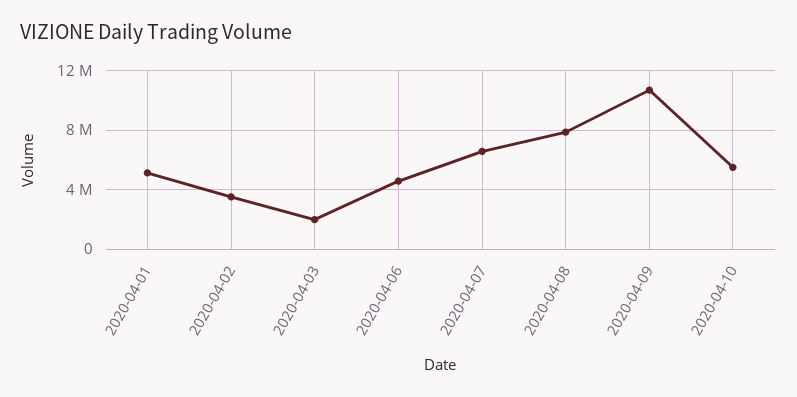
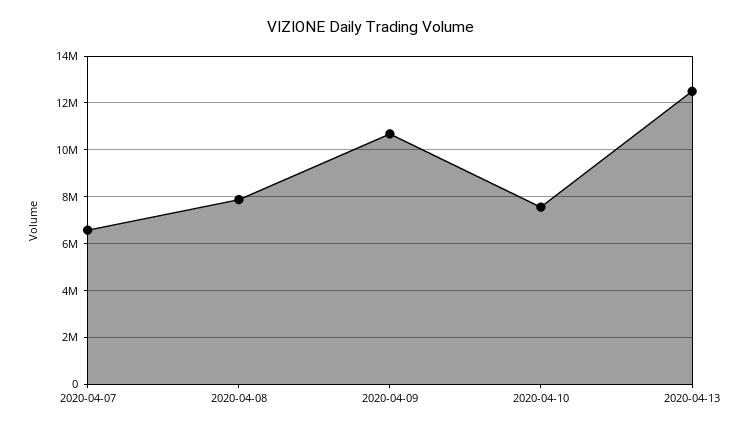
2020-04-01: 5000000 -> none
2020-04-02: 3500000 -> none
2020-04-03: 2000000 -> none
2020-04-06: 4500000 -> none
2020-04-10: 5500000 -> 7500000
2020-04-13: none -> 12500000

